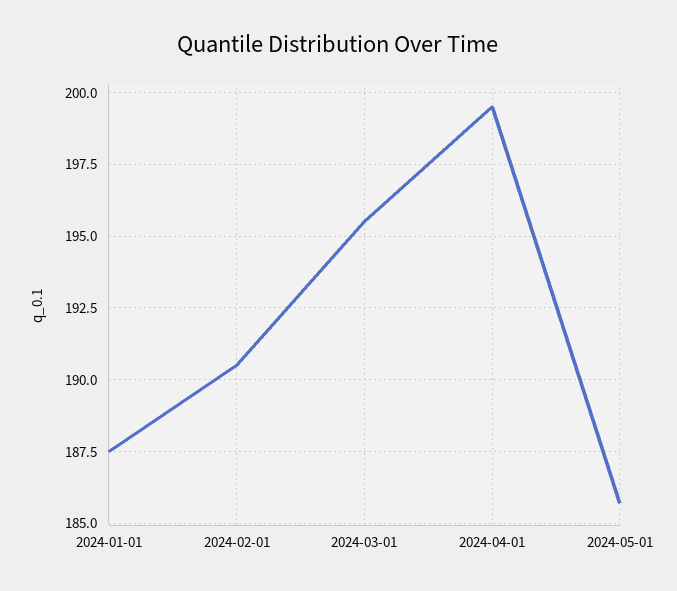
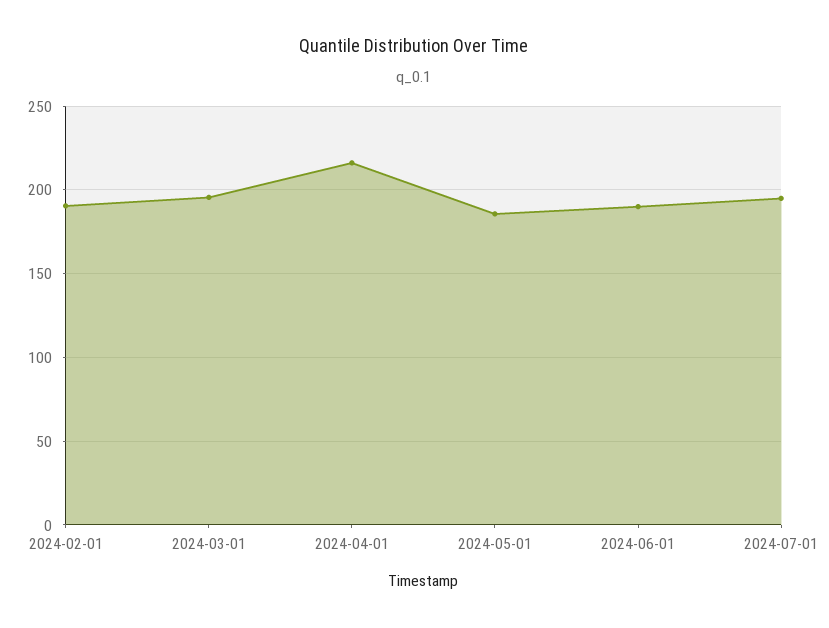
2024-01-01: 187.5 -> none
2024-04-01: 199.5 -> 215
2024-06-01: none -> 190
2024-07-01: none -> 195

